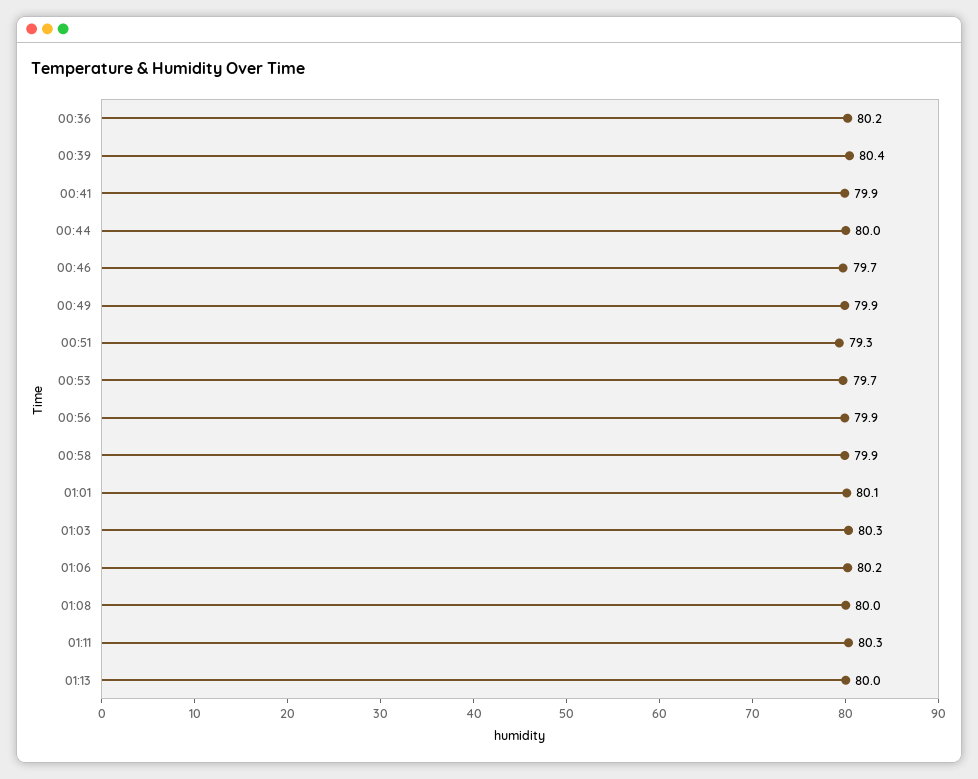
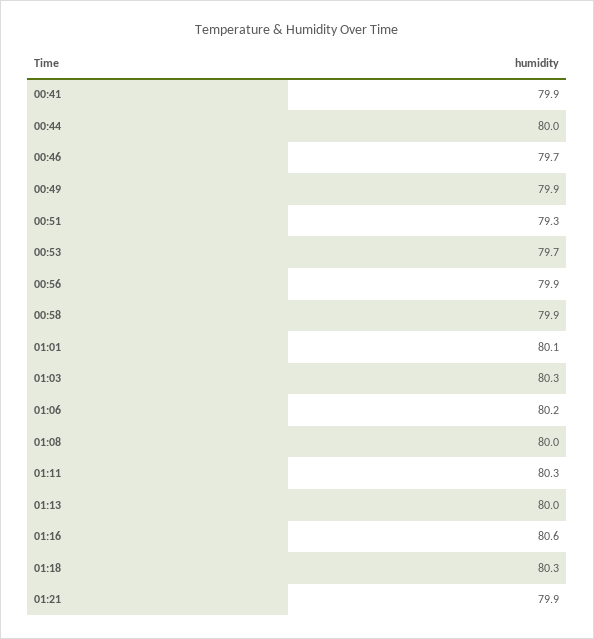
00:36: 80.2 -> none
00:39: 80.4 -> none
01:16: none -> 80.6
01:18: none -> 80.3
01:21: none -> 79.9

